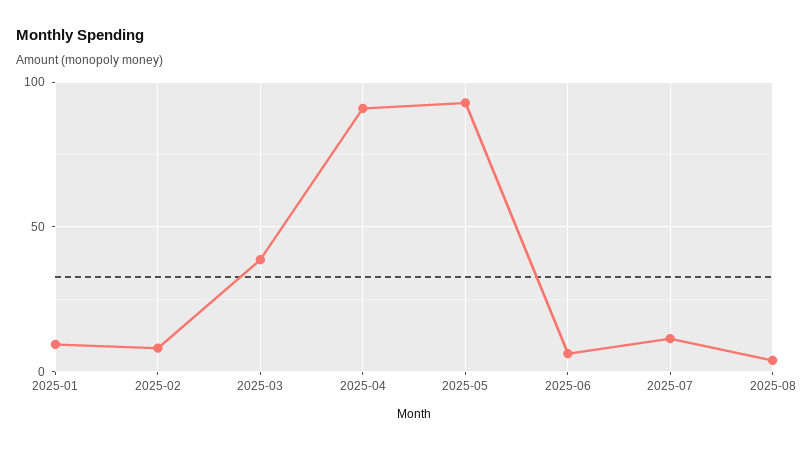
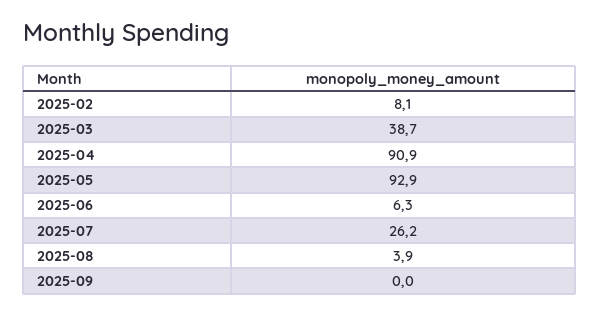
2025-01: 10 -> none
2025-07: 10 -> 26.2
2025-09: none -> 0

